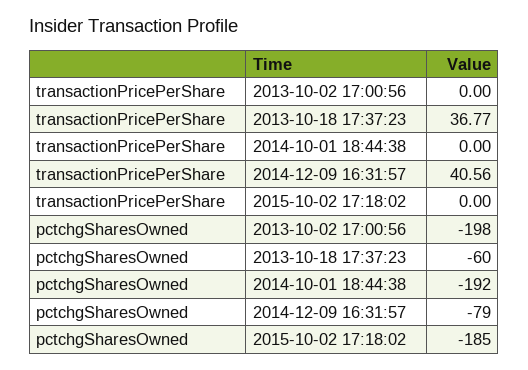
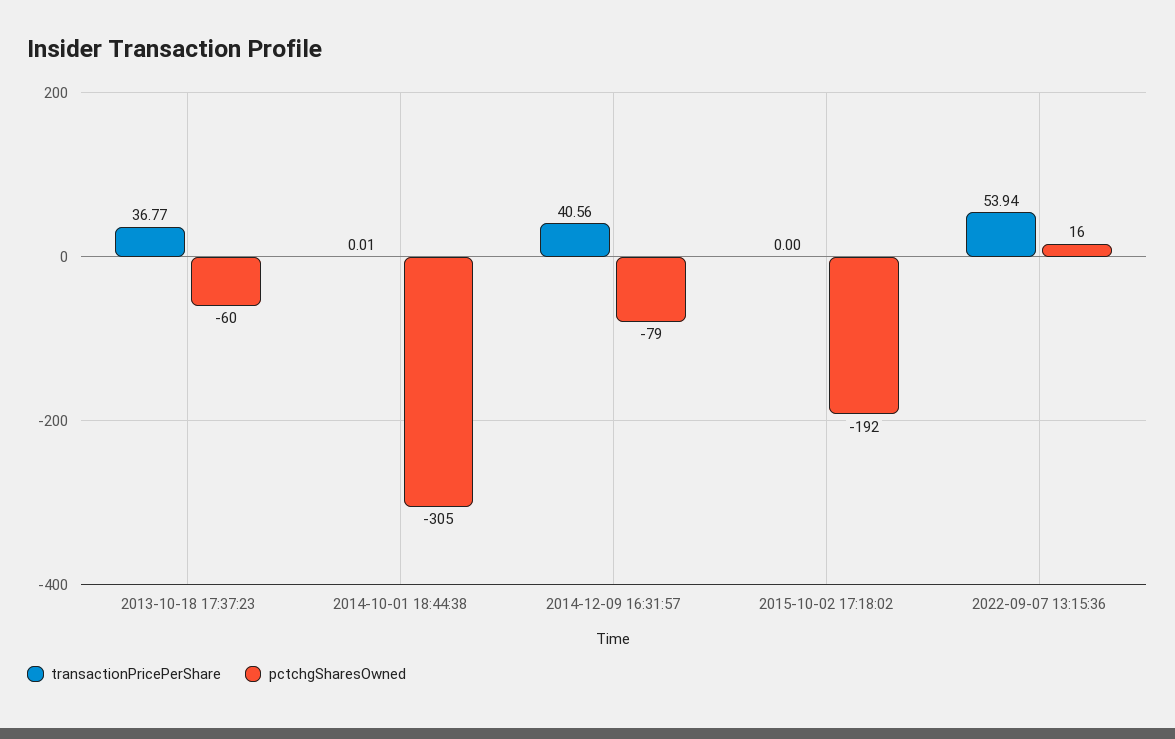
transactionPricePerShare, 2013-10-02 17:00:56: 0 -> none
transactionPricePerShare, 2014-10-01 18:44:38: 0 -> 0.01
pctchgSharesOwned, 2013-10-02 17:00:56: -198 -> none
pctchgSharesOwned, 2014-10-01 18:44:38: -192 -> -305
pctchgSharesOwned, 2015-10-02 17:18:02: -185 -> -192
transactionPricePerShare, 2022-09-07 13:15:36: none -> 53.94
pctchgSharesOwned, 2022-09-07 13:15:36: none -> 16

